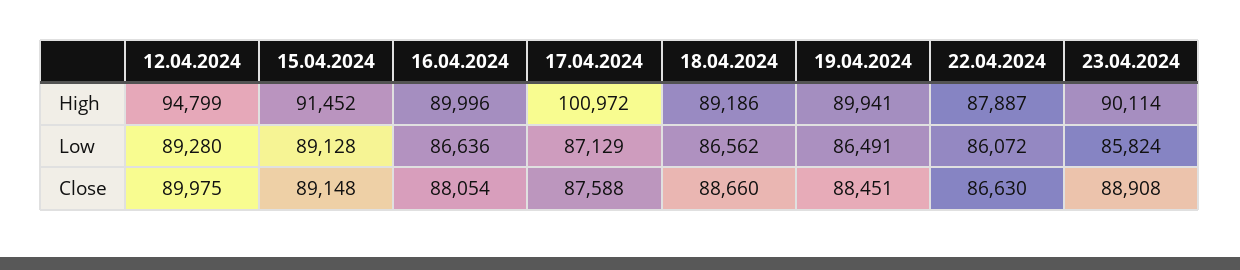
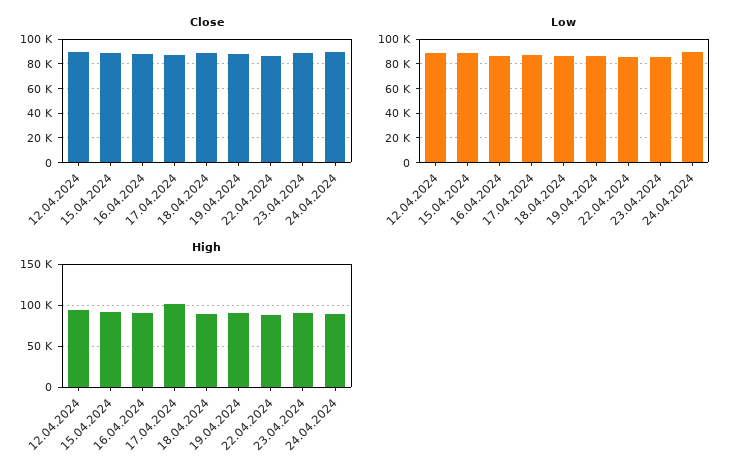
Close, 24.04.2024: none -> 90000
Low, 24.04.2024: none -> 90000
High, 24.04.2024: none -> 90000

